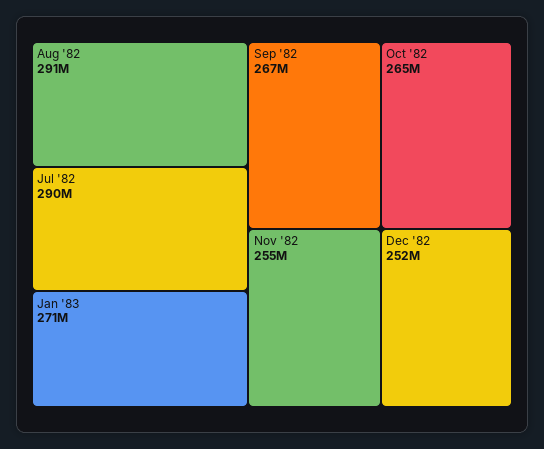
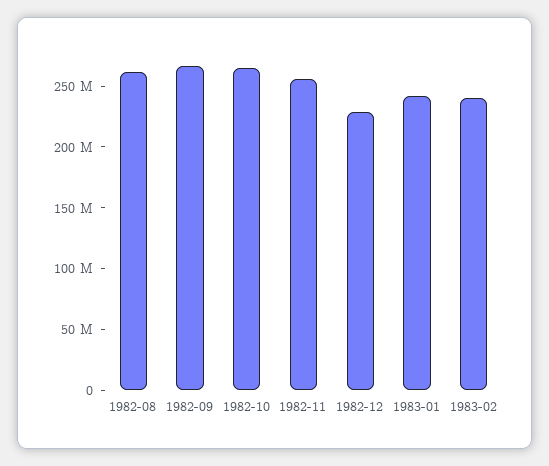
Aug '82: 291000000 -> 260000000
Jul '82: 290000000 -> none
Jan '83: 271000000 -> 240000000
Dec '82: 252000000 -> 230000000
1983-02: none -> 240000000

